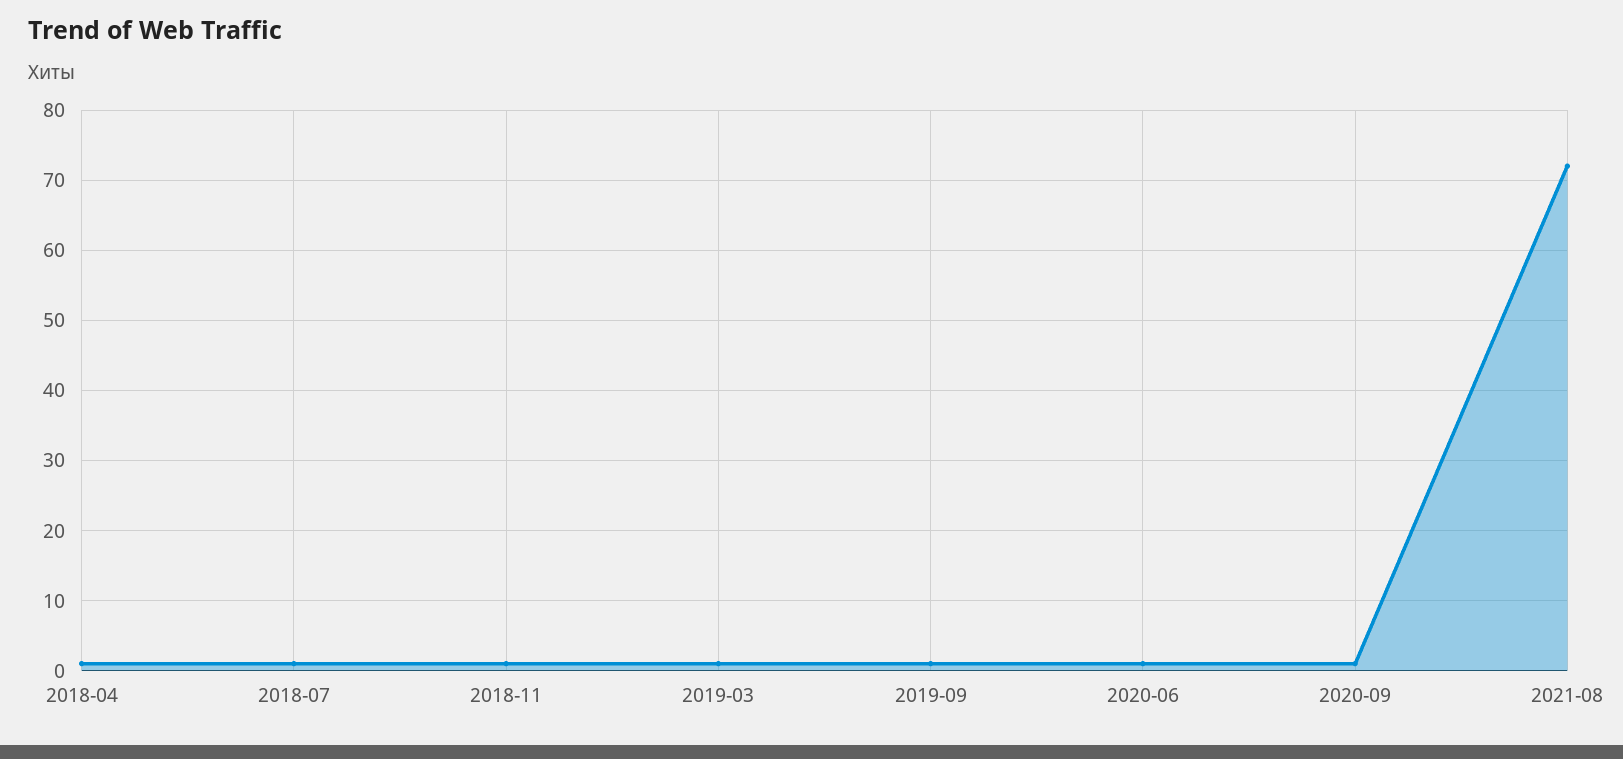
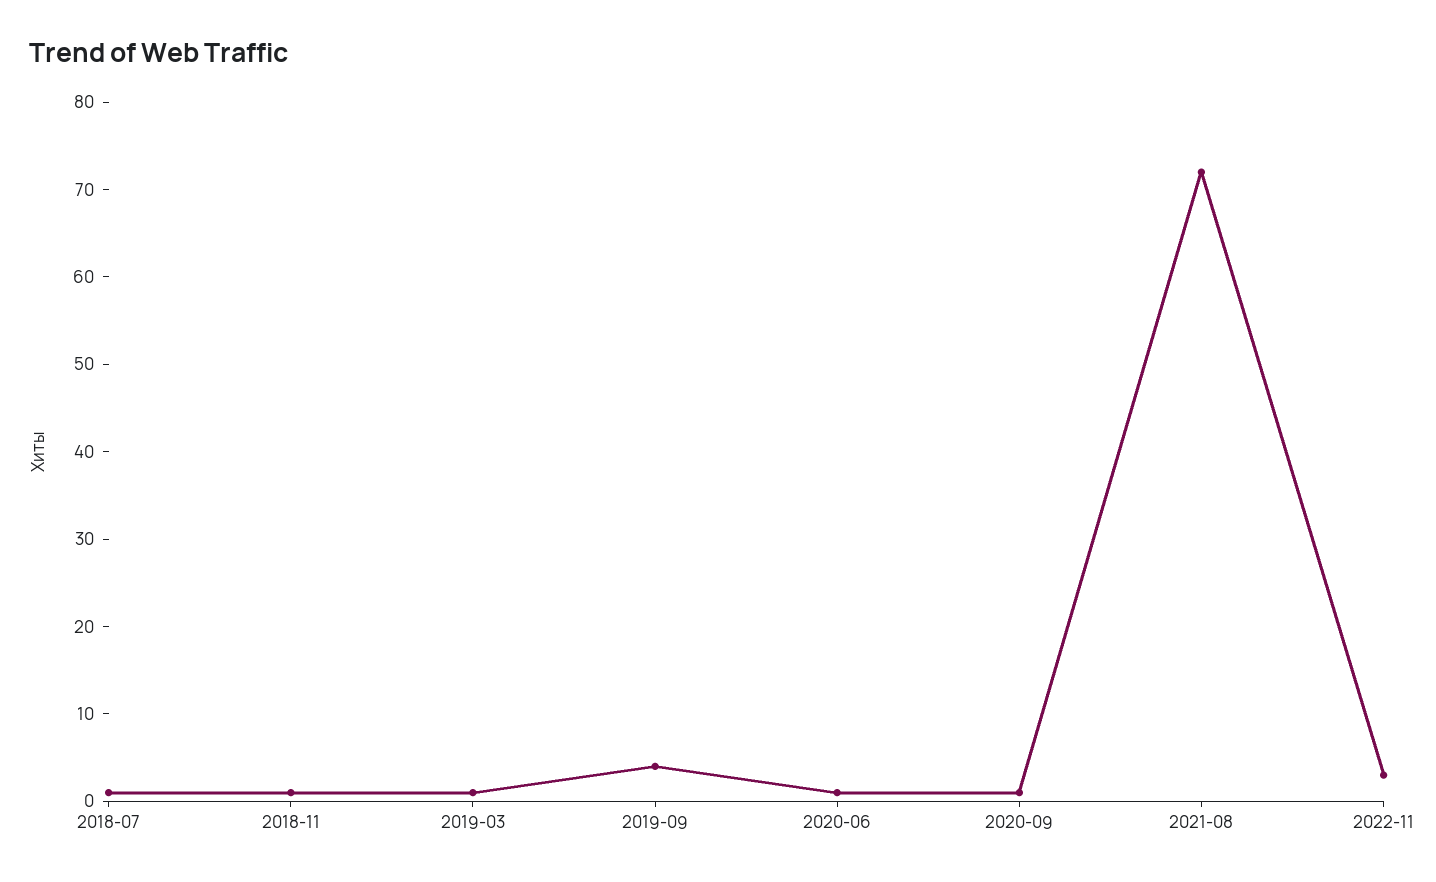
2018-04: 1 -> none
2019-09: 1 -> 4
2022-11: none -> 3

